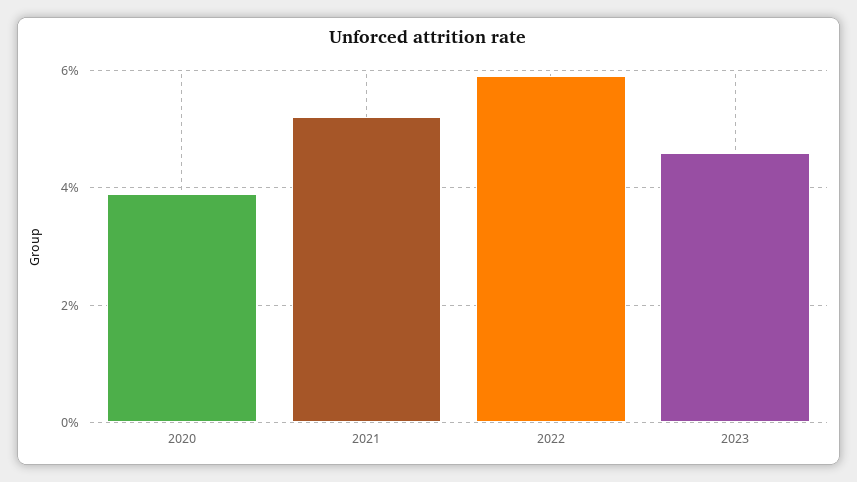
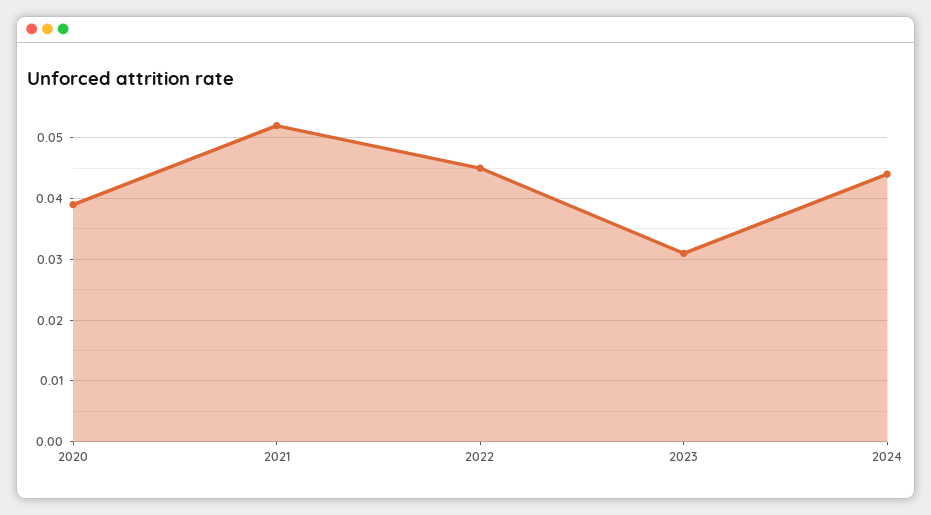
2022: 0.06 -> 0.045
2023: 0.045 -> 0.031
2024: none -> 0.044

